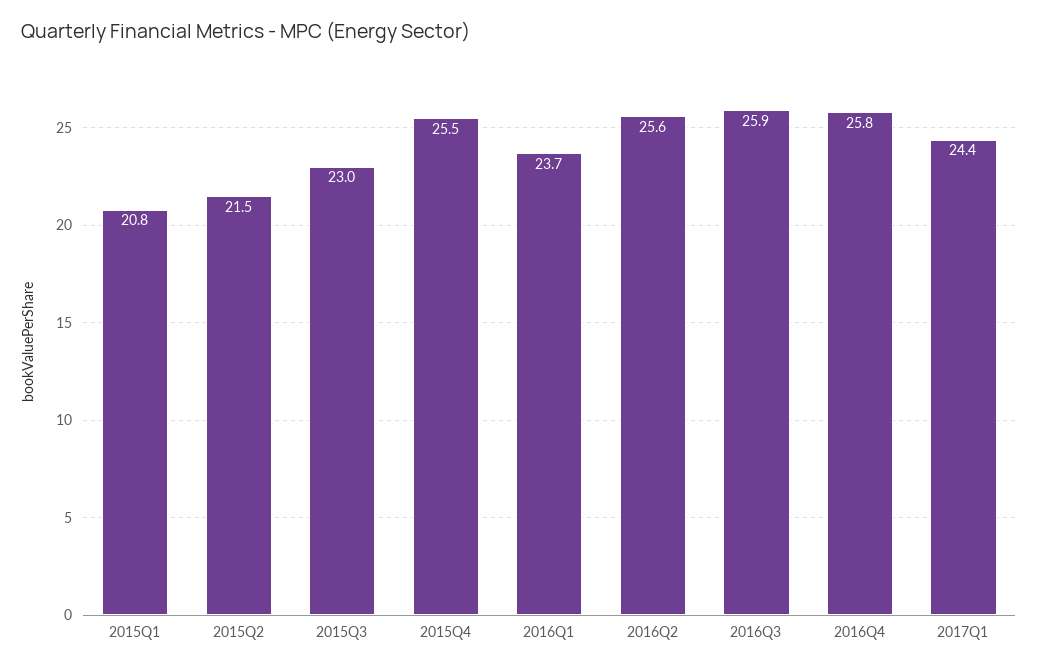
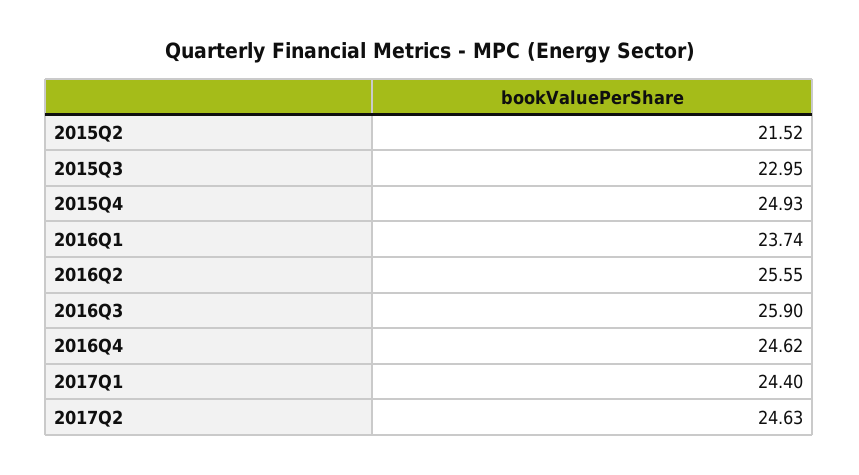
2015Q1: 20.8 -> none
2015Q4: 25.5 -> 24.93
2016Q4: 25.8 -> 24.62
2017Q2: none -> 24.63

